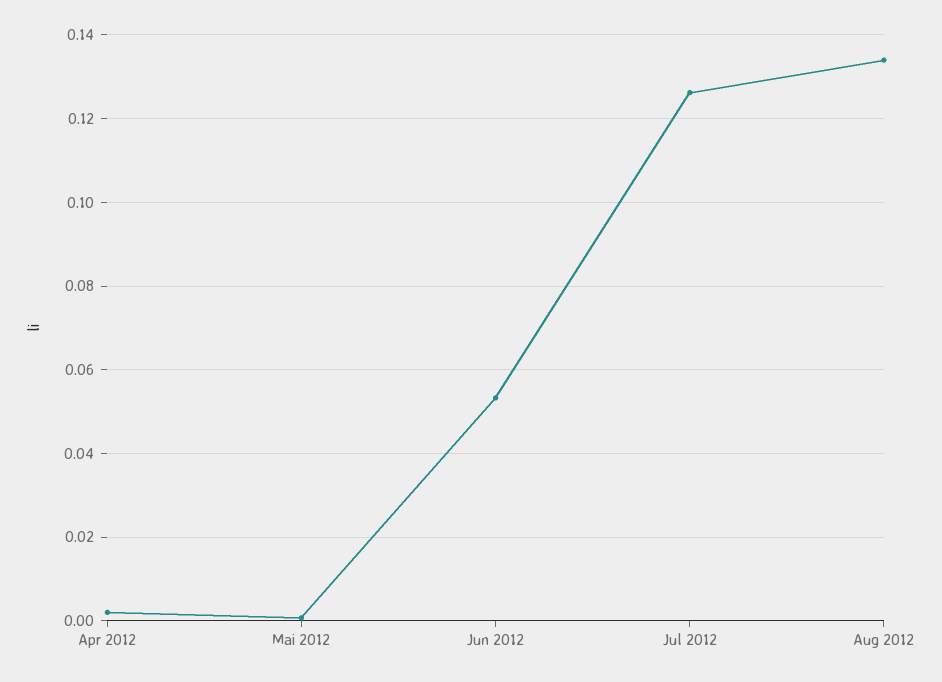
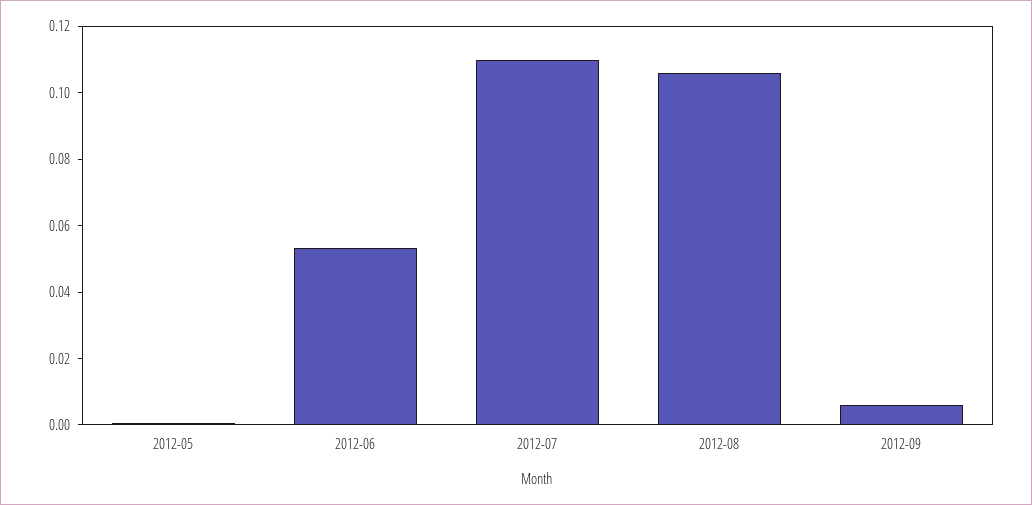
Apr 2012: 0.002 -> none
Jul 2012: 0.126 -> 0.11
Aug 2012: 0.134 -> 0.105
2012-09: none -> 0.005

